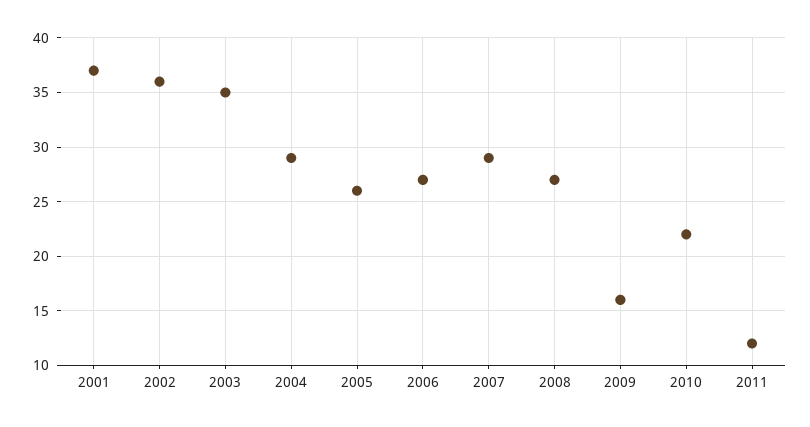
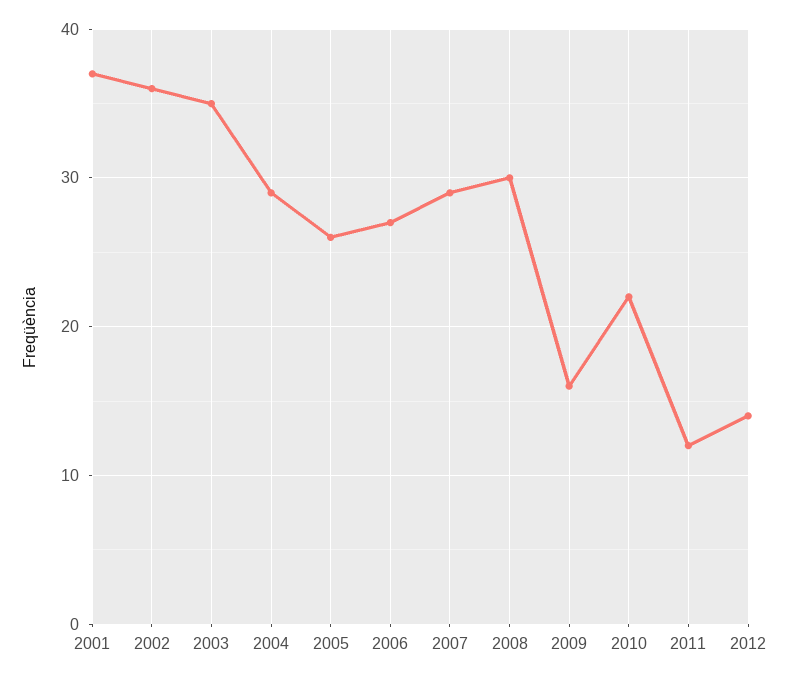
2008: 27 -> 30
2012: none -> 14

